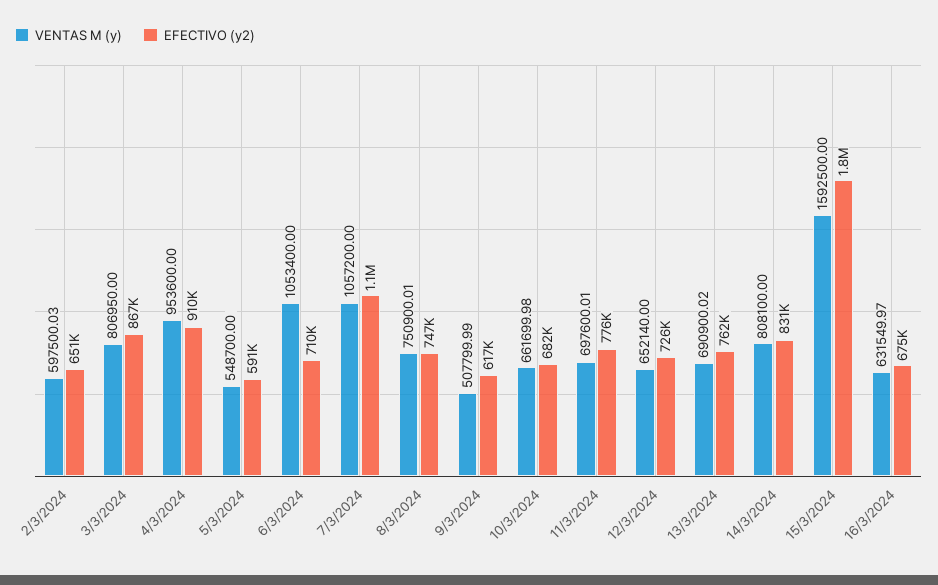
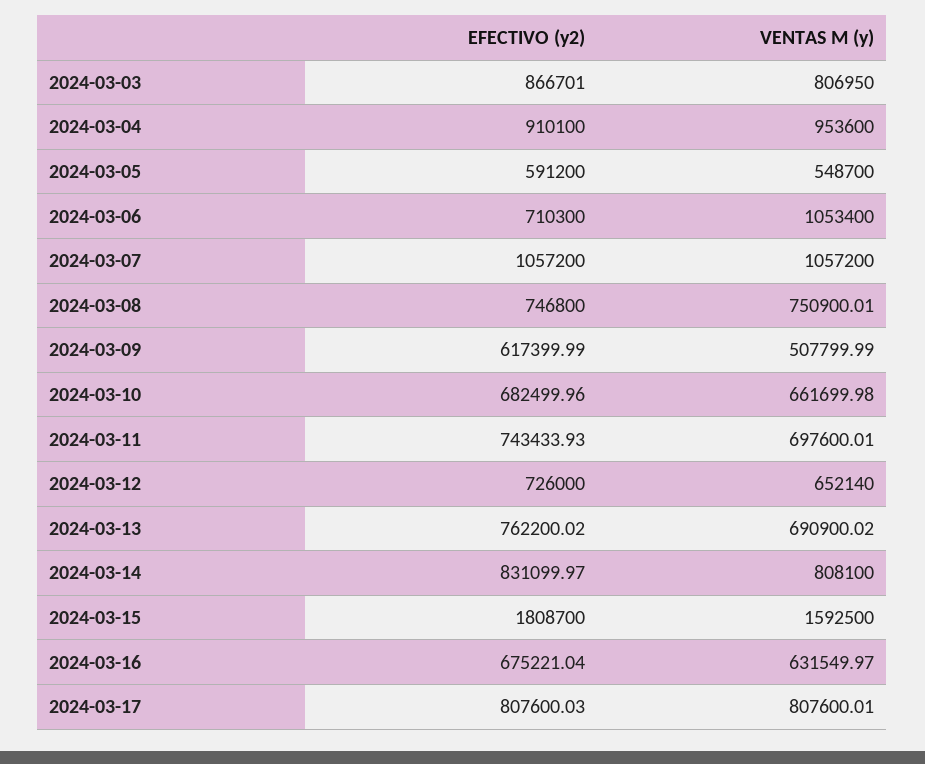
VENTAS M (y), 2/3/2024: 597500.03 -> none
EFECTIVO (y2), 2/3/2024: 651000 -> none
EFECTIVO (y2), 11/3/2024: 776000 -> 743433.93
EFECTIVO (y2), 2024-03-17: none -> 807600.03
VENTAS M (y), 2024-03-17: none -> 807600.01

